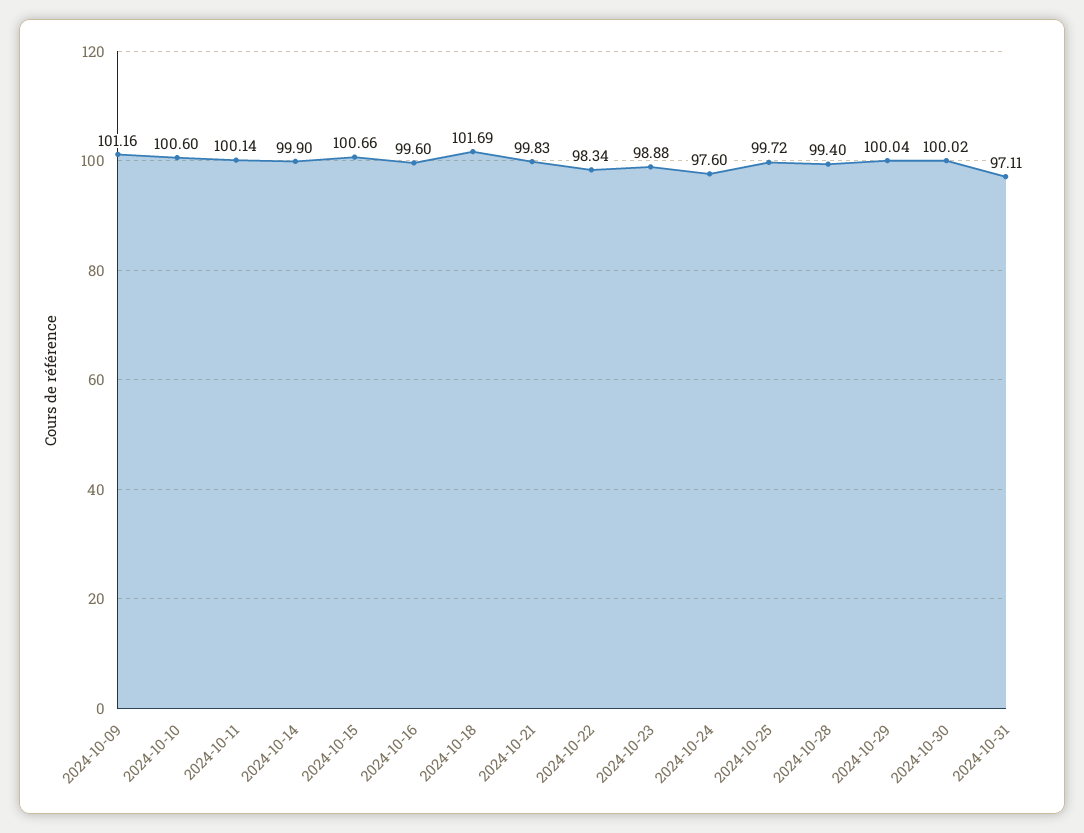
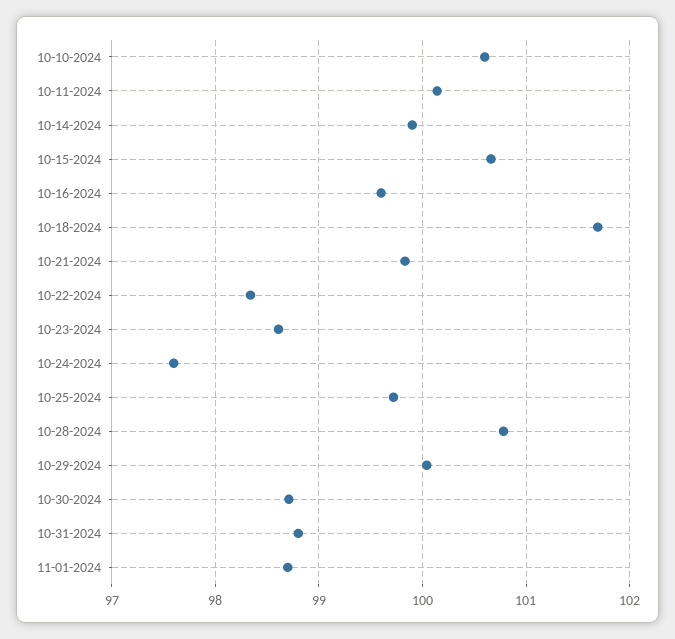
2024-10-09: 101.16 -> none
2024-10-23: 98.88 -> 98.6
2024-10-28: 99.4 -> 100.8
2024-10-30: 100.02 -> 98.7
2024-10-31: 97.11 -> 98.8
11-01-2024: none -> 98.7

